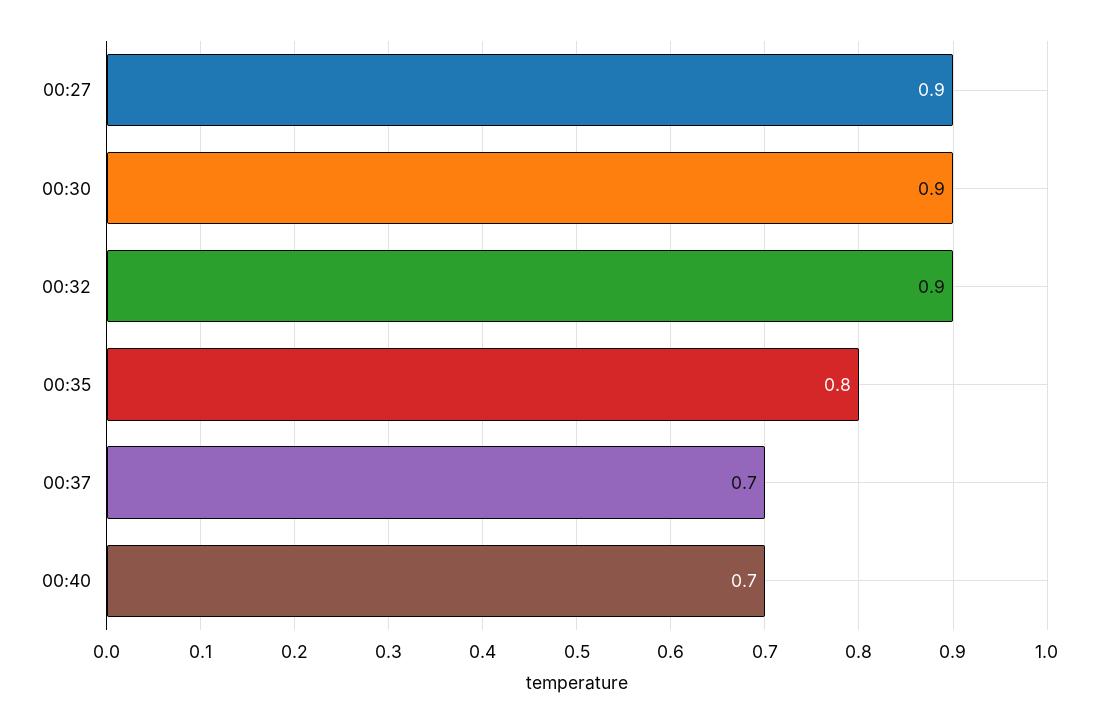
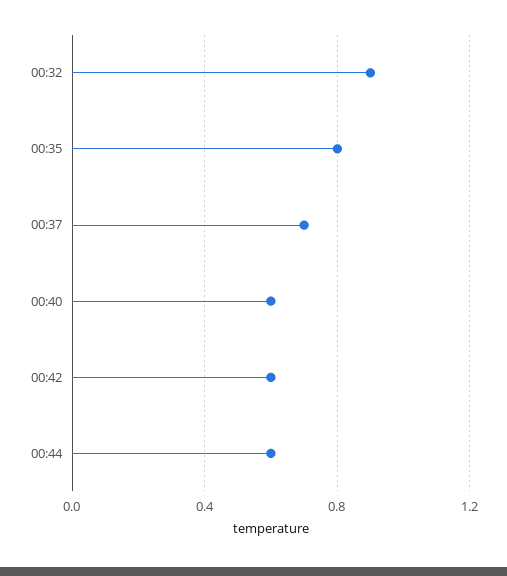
00:27: 0.9 -> none
00:30: 0.9 -> none
00:40: 0.7 -> 0.6
00:42: none -> 0.6
00:44: none -> 0.6

